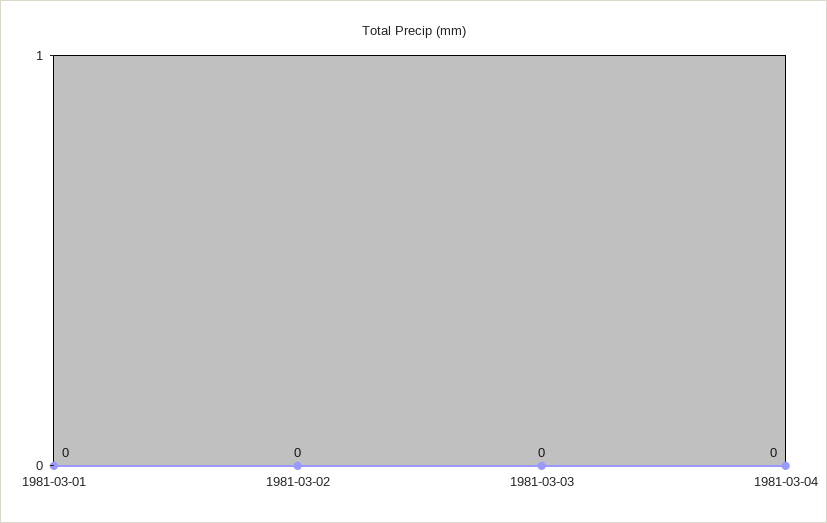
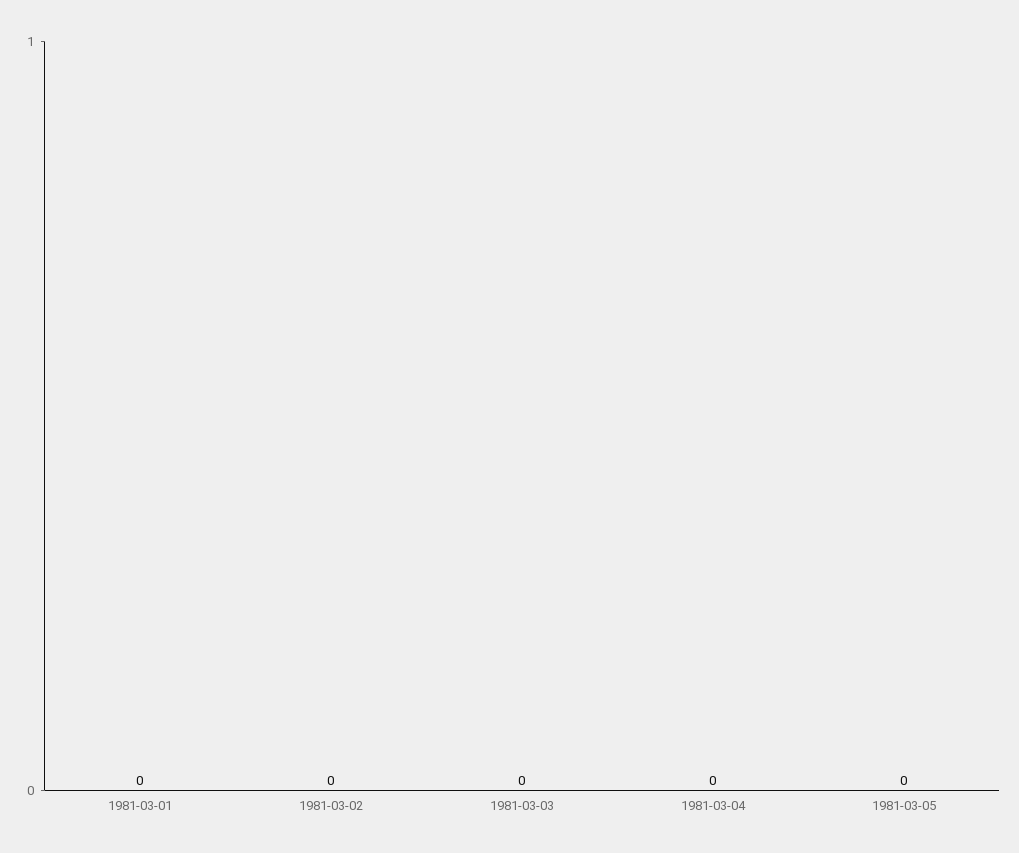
1981-03-05: none -> 0

